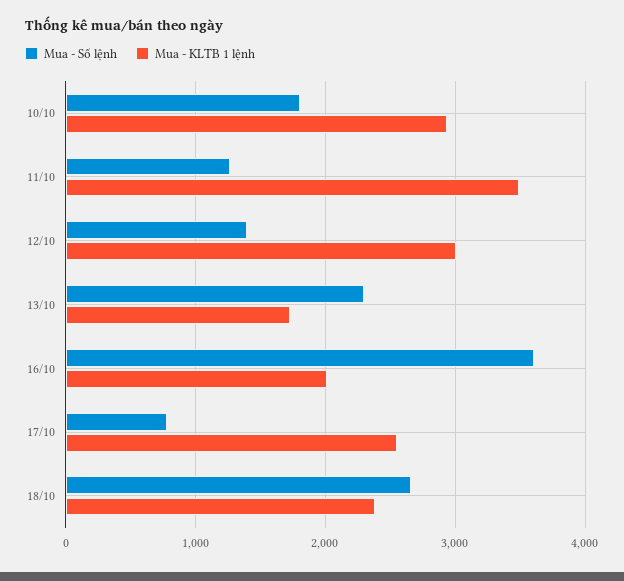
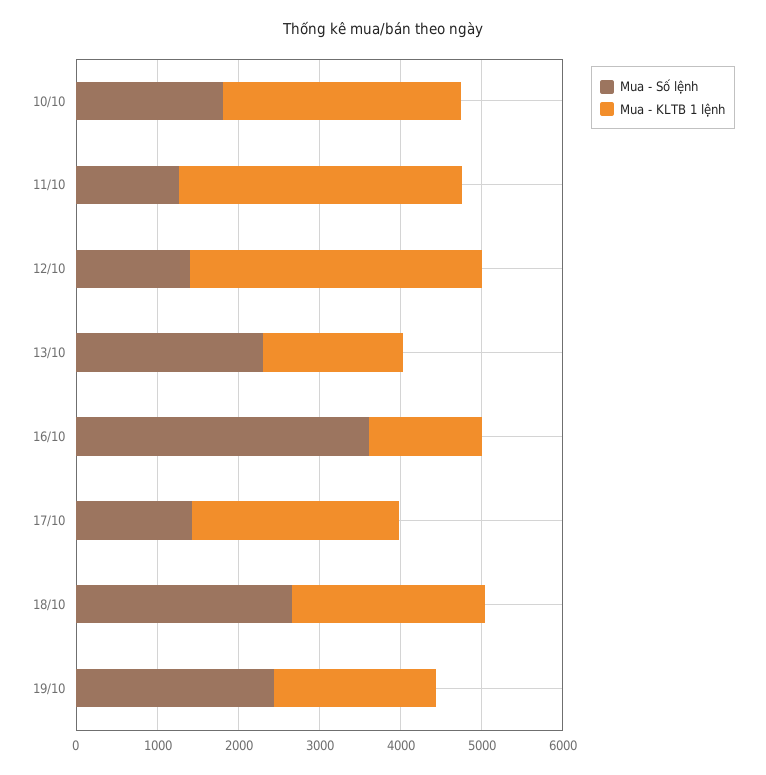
Mua - KLTB 1 lệnh, 12/10: 3000 -> 3600
Mua - KLTB 1 lệnh, 16/10: 2000 -> 1400
Mua - Số lệnh, 17/10: 800 -> 1400
Mua - Số lệnh, 19/10: none -> 2400
Mua - KLTB 1 lệnh, 19/10: none -> 2000

